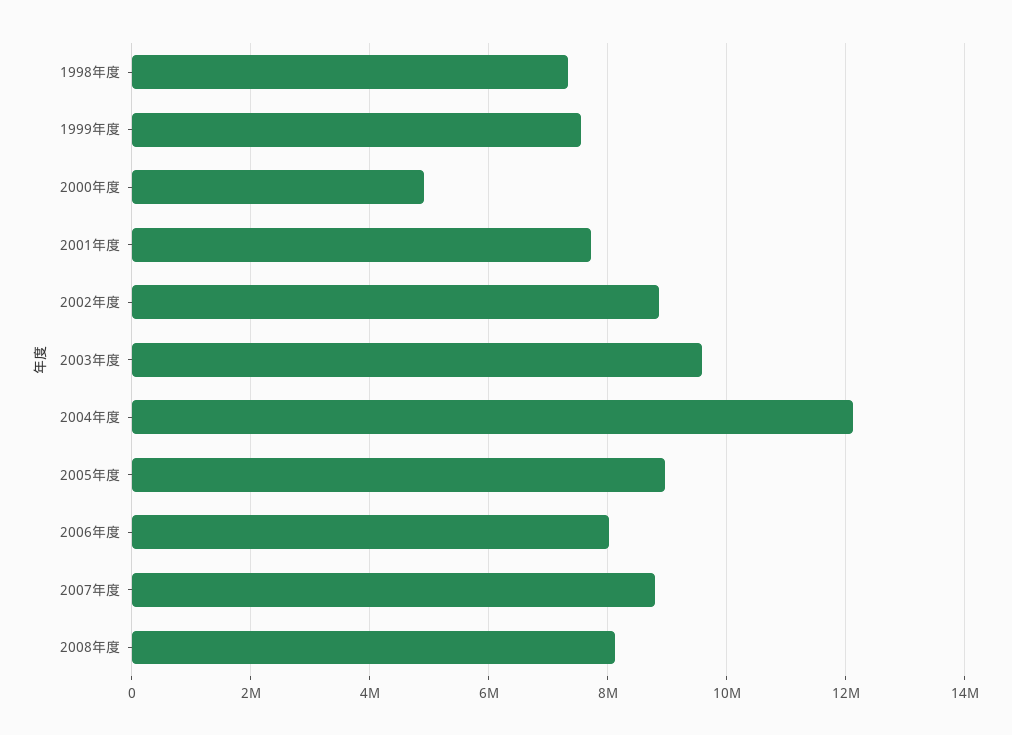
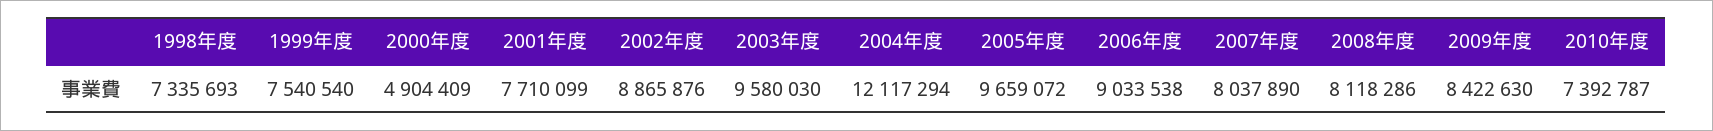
2005年度: 9000000 -> 9659072
2006年度: 8000000 -> 9033538
2007年度: 8800000 -> 8037890
2009年度: none -> 8422630
2010年度: none -> 7392787

